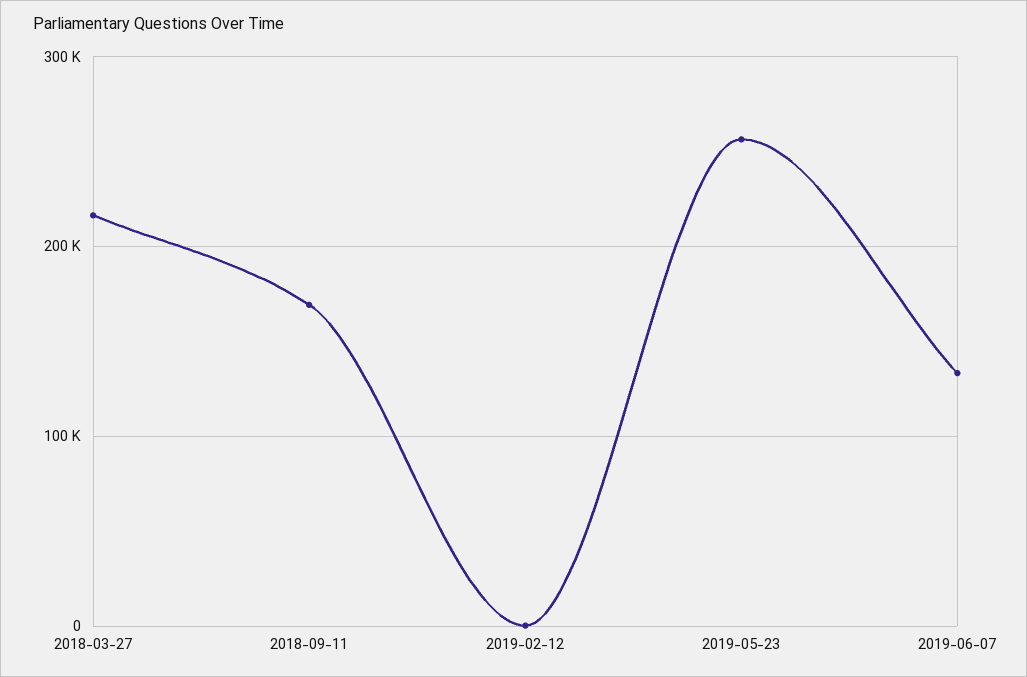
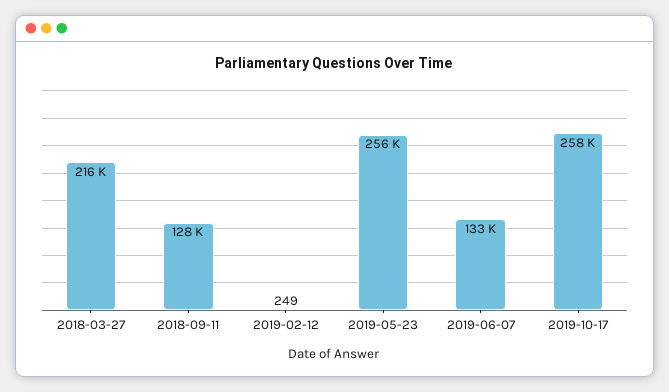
2018-09-11: 170000 -> 128000
2019-10-17: none -> 258000

